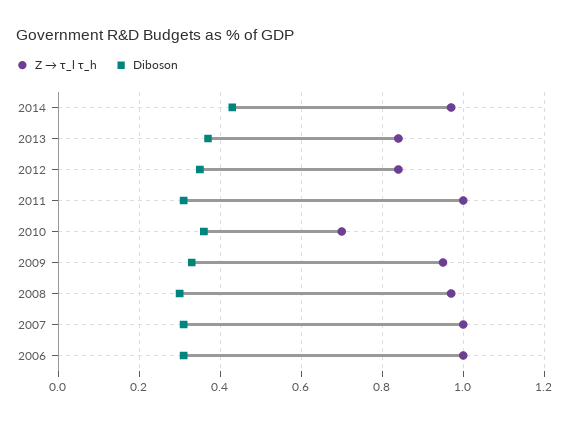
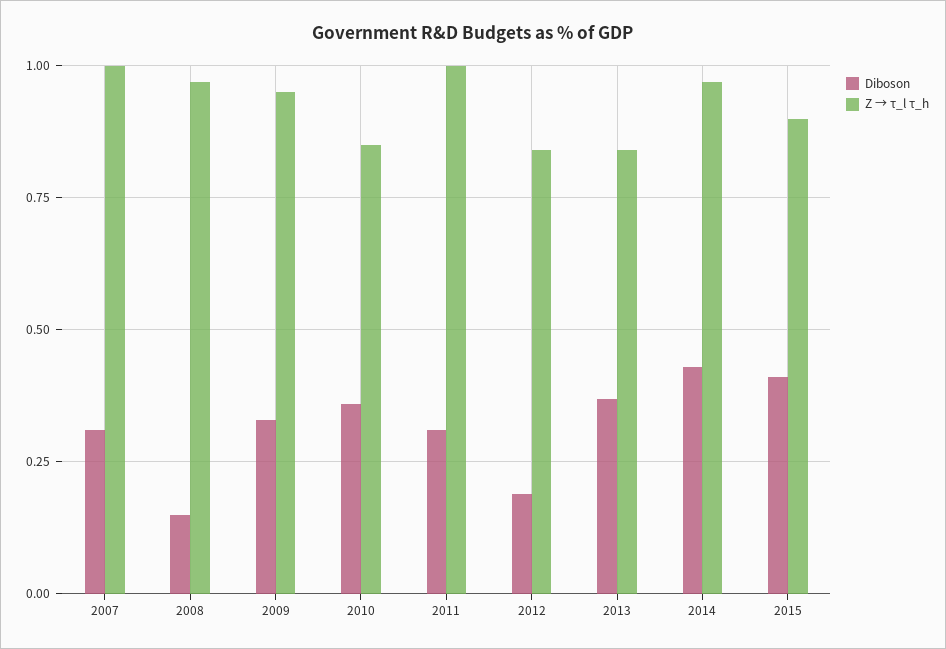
Diboson, 2012: 0.35 -> 0.2
Z → τ_l τ_h, 2010: 0.7 -> 0.85
Diboson, 2008: 0.3 -> 0.15
Z → τ_l τ_h, 2006: 1 -> none
Diboson, 2006: 0.3 -> none
Diboson, 2015: none -> 0.4
Z → τ_l τ_h, 2015: none -> 0.9

